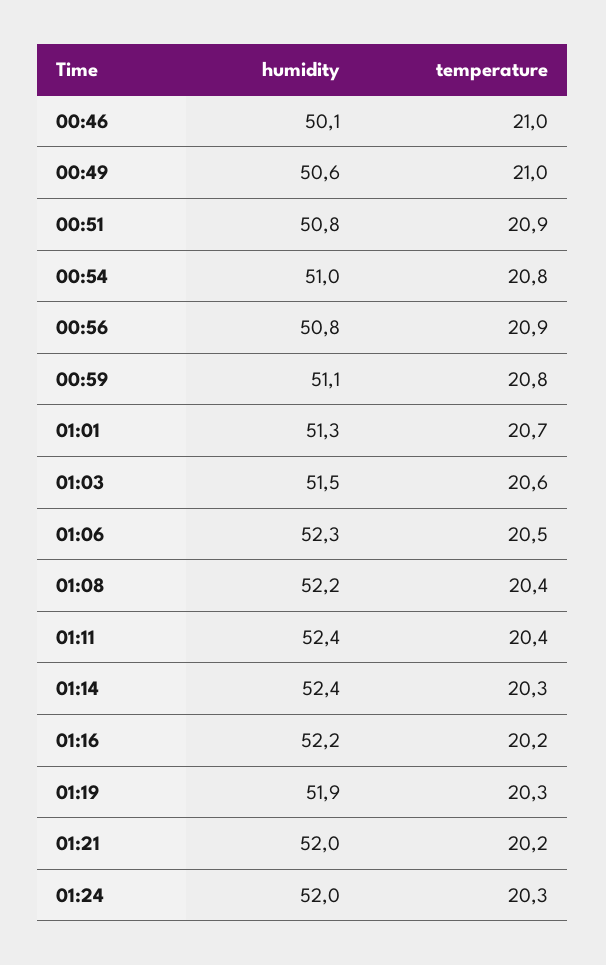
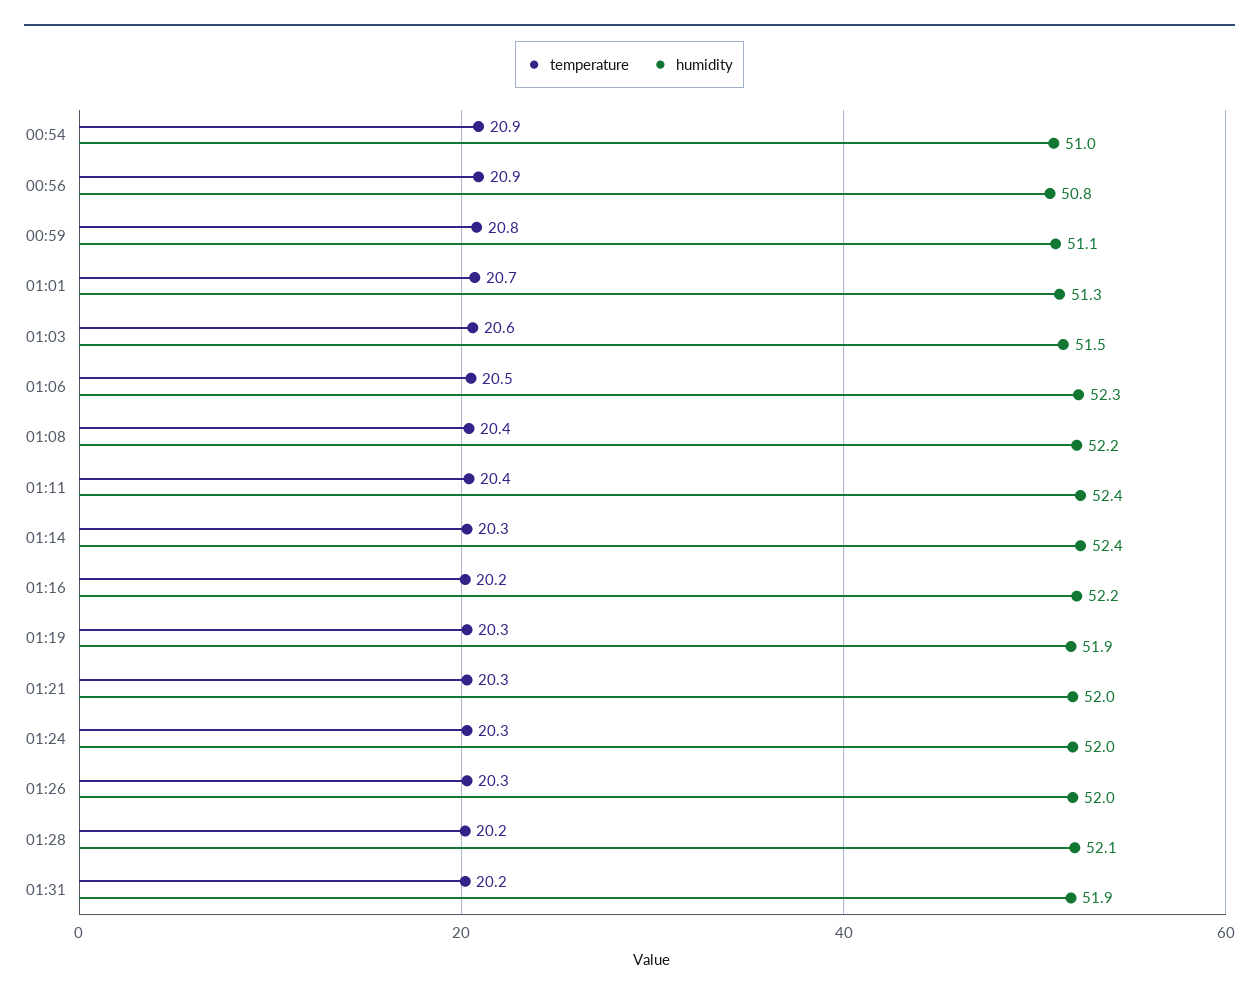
humidity, 00:46: 50.1 -> none
temperature, 00:46: 21 -> none
humidity, 00:49: 50.6 -> none
temperature, 00:49: 21 -> none
humidity, 00:51: 50.8 -> none
temperature, 00:51: 20.9 -> none
temperature, 00:54: 20.8 -> 20.9
temperature, 01:21: 20.2 -> 20.3
temperature, 01:26: none -> 20.3
humidity, 01:26: none -> 52
temperature, 01:28: none -> 20.2
humidity, 01:28: none -> 52.1
temperature, 01:31: none -> 20.2
humidity, 01:31: none -> 51.9

